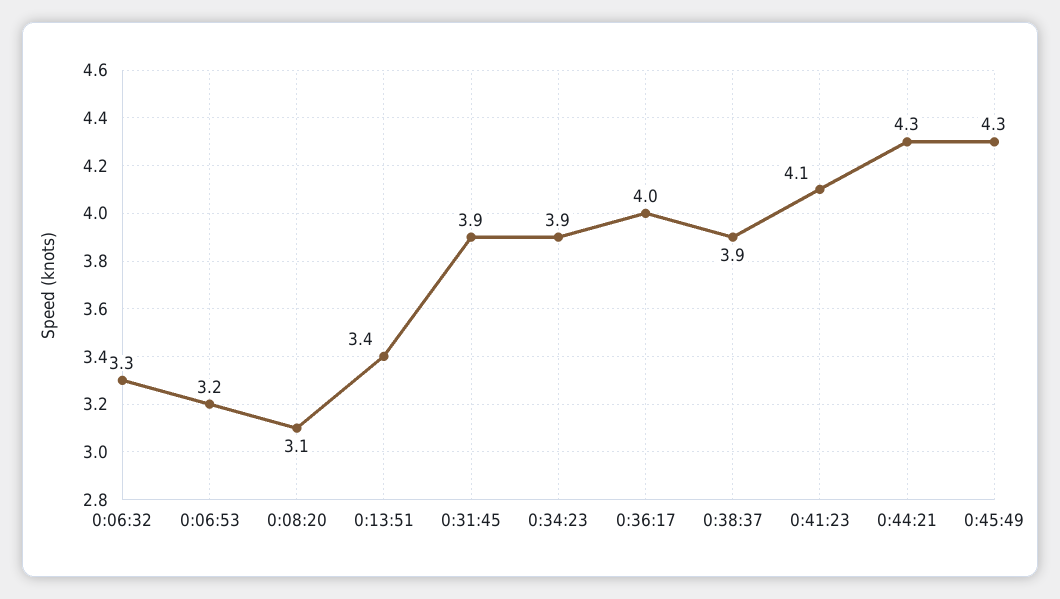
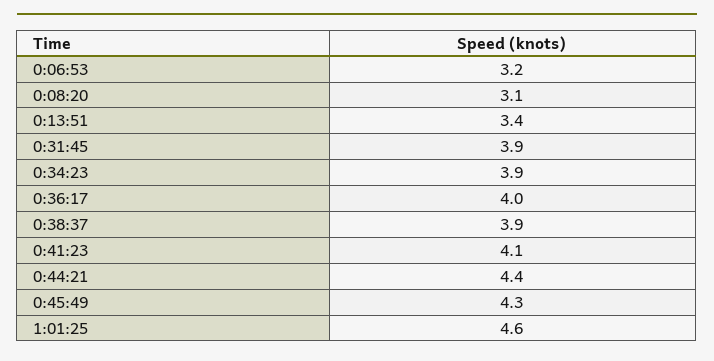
0:06:32: 3.3 -> none
0:44:21: 4.3 -> 4.4
1:01:25: none -> 4.6

